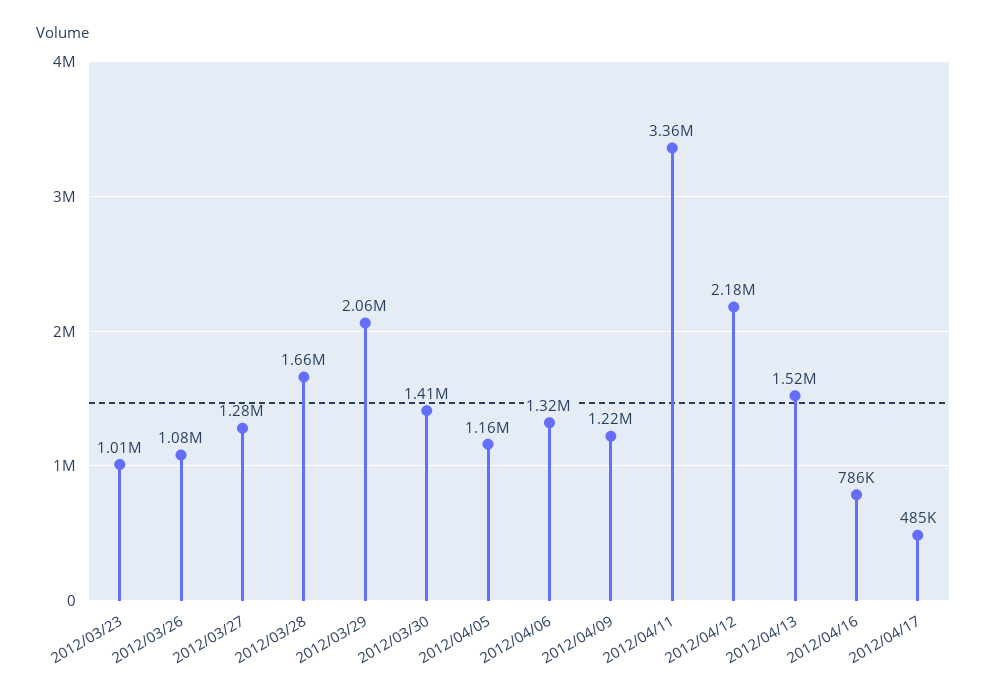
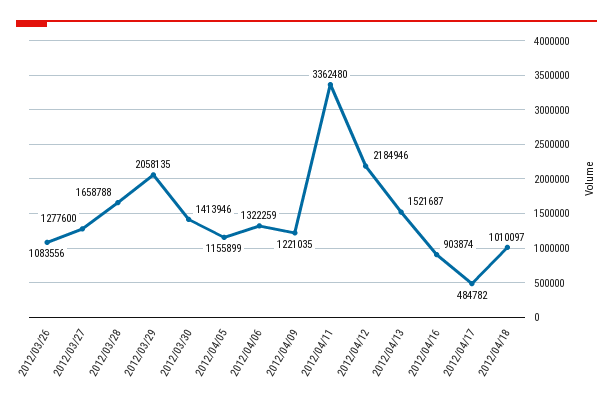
2012/03/23: 1010000 -> none
2012/04/16: 786000 -> 903874
2012/04/18: none -> 1010097

